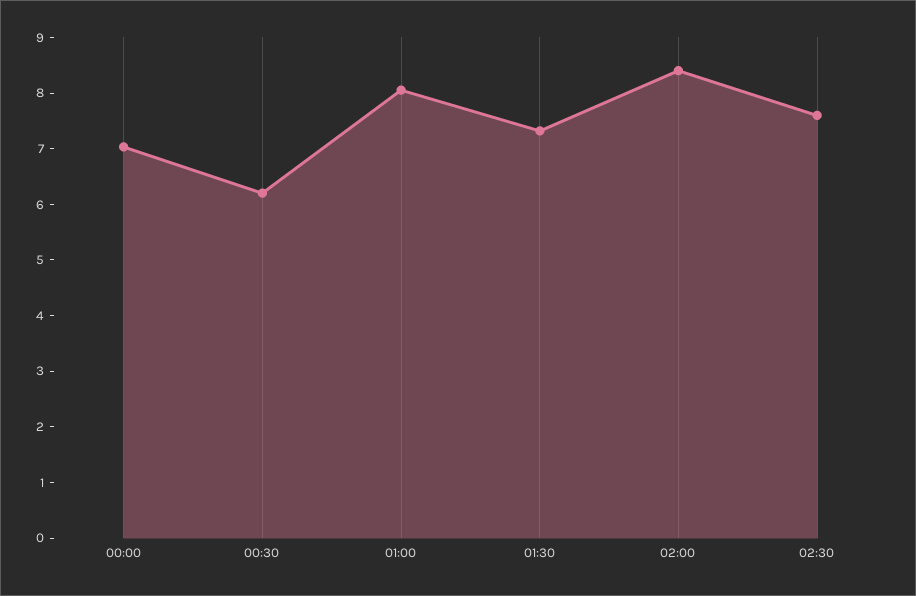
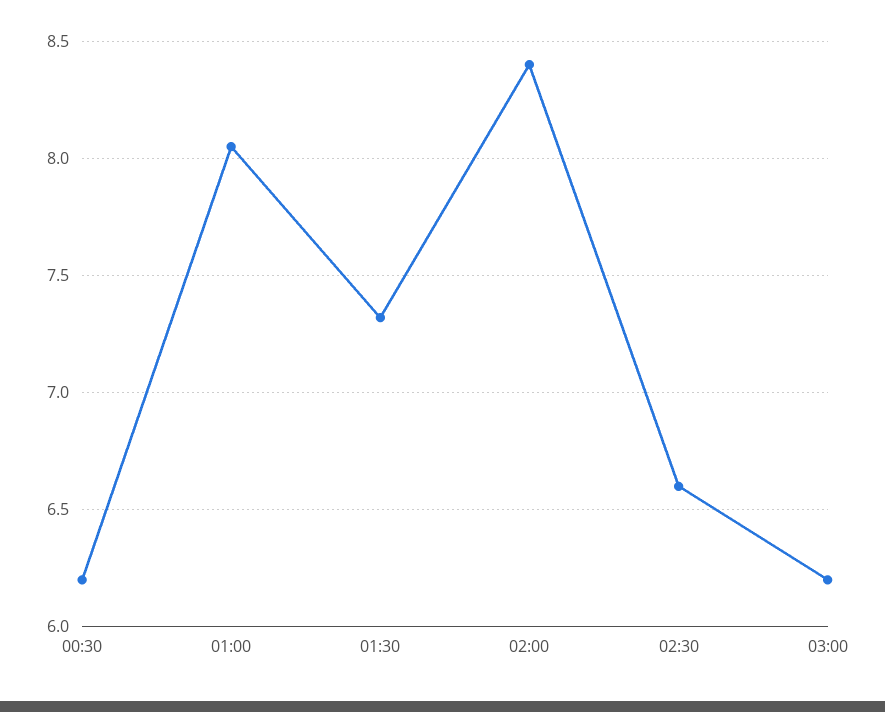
00:00: 7 -> none
02:30: 7.6 -> 6.6
03:00: none -> 6.2

